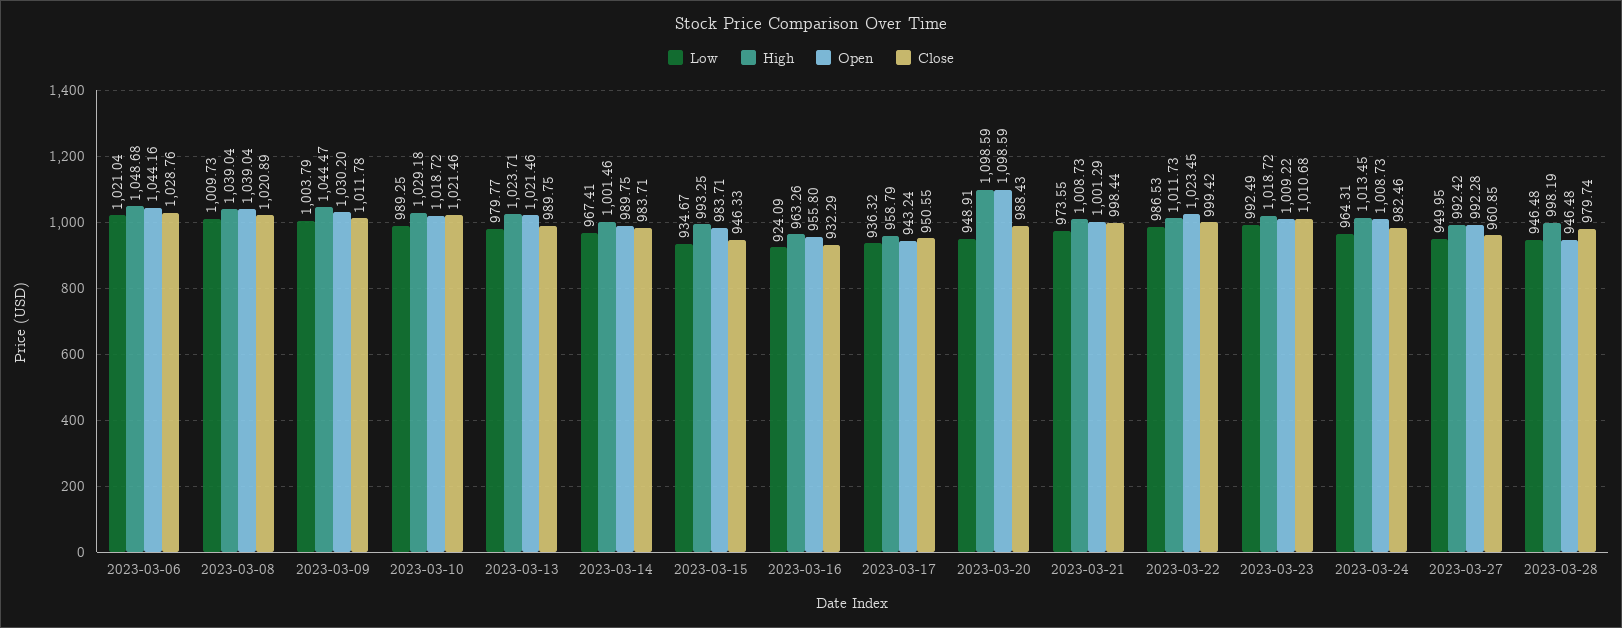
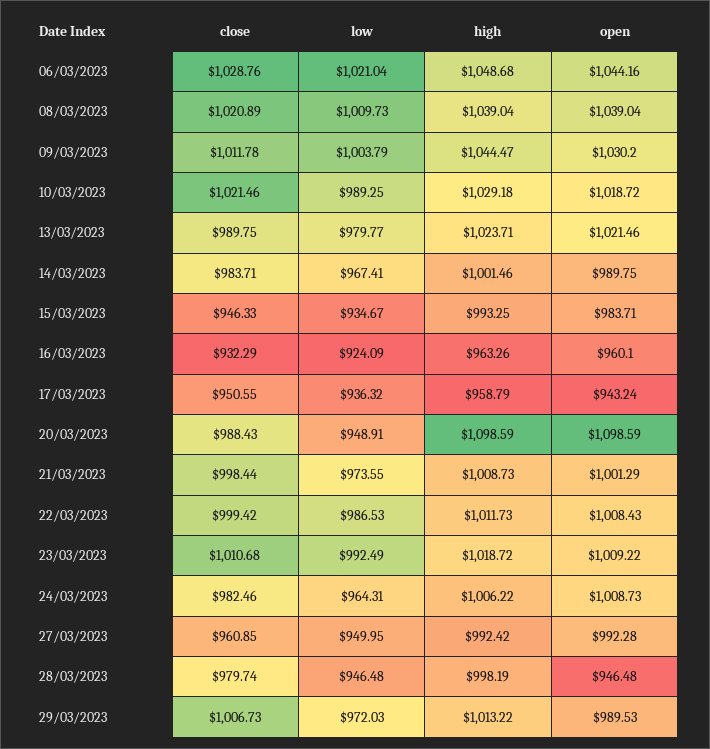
Open, 2023-03-16: 955.8 -> 960.1
Open, 2023-03-22: 1023.45 -> 1008.43
High, 2023-03-24: 1013.45 -> 1006.22
Close, 29/03/2023: none -> 1006.73
Low, 29/03/2023: none -> 972.03
High, 29/03/2023: none -> 1013.22
Open, 29/03/2023: none -> 989.53

